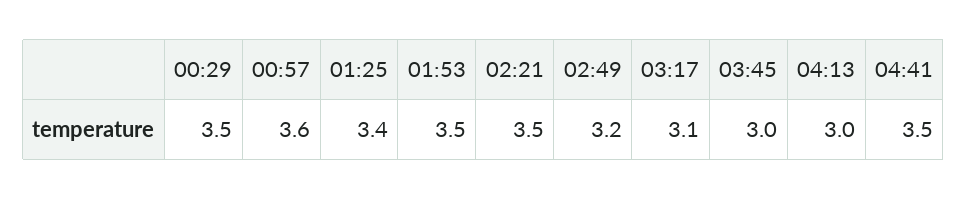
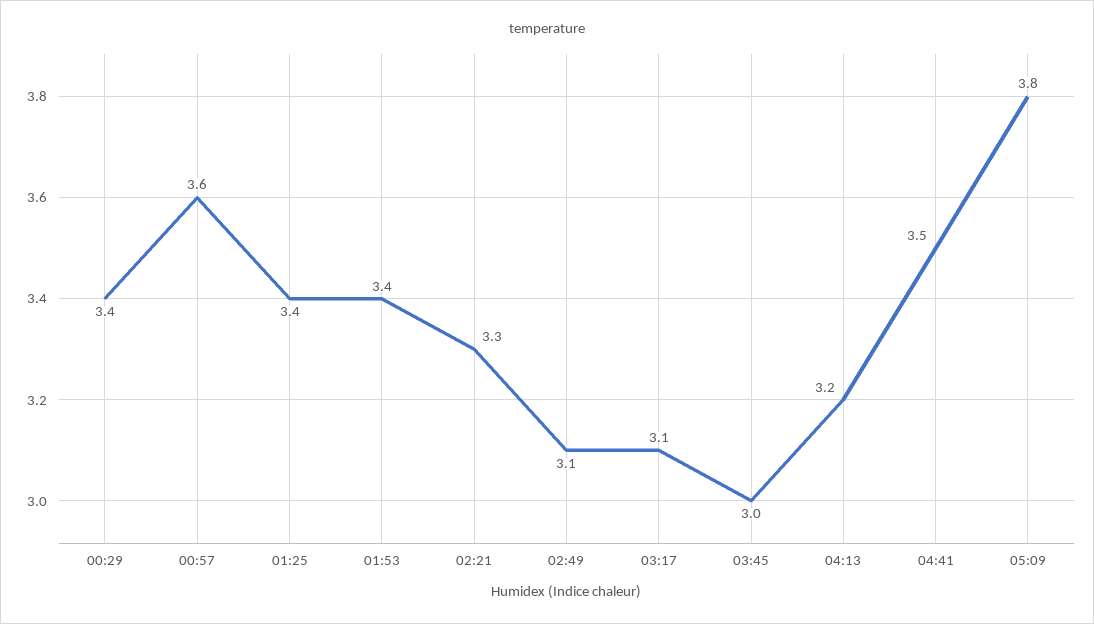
00:29: 3.5 -> 3.4
01:53: 3.5 -> 3.4
02:21: 3.5 -> 3.3
02:49: 3.2 -> 3.1
04:13: 3 -> 3.2
05:09: none -> 3.8

